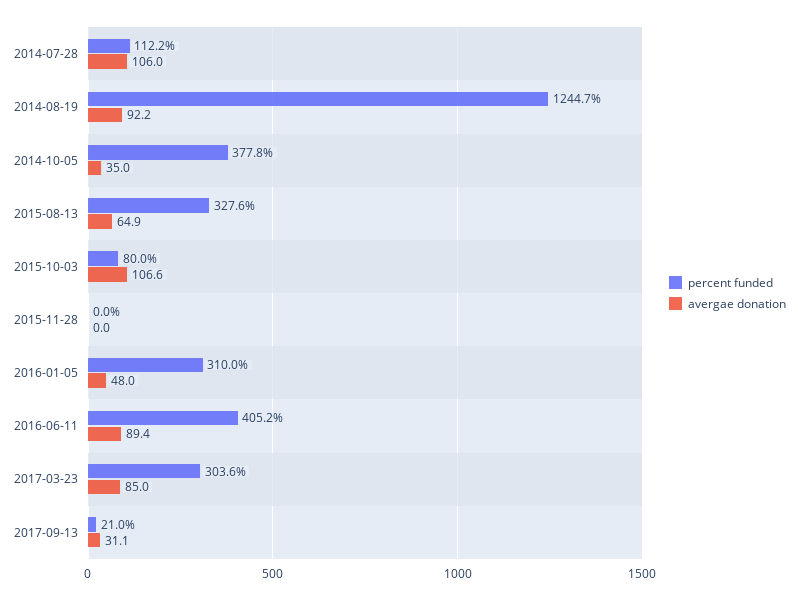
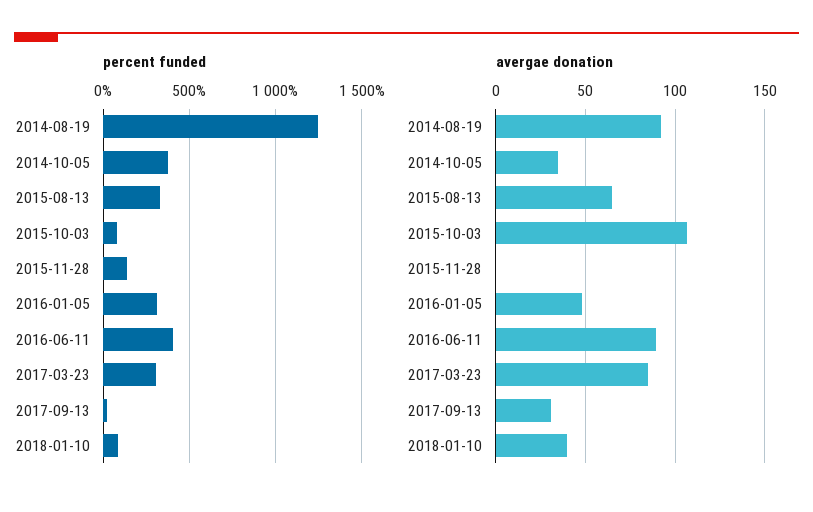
percent funded, 2014-07-28: 112.2 -> none
avergae donation, 2014-07-28: 106 -> none
percent funded, 2015-11-28: 0 -> 150
percent funded, 2018-01-10: none -> 100
avergae donation, 2018-01-10: none -> 40

